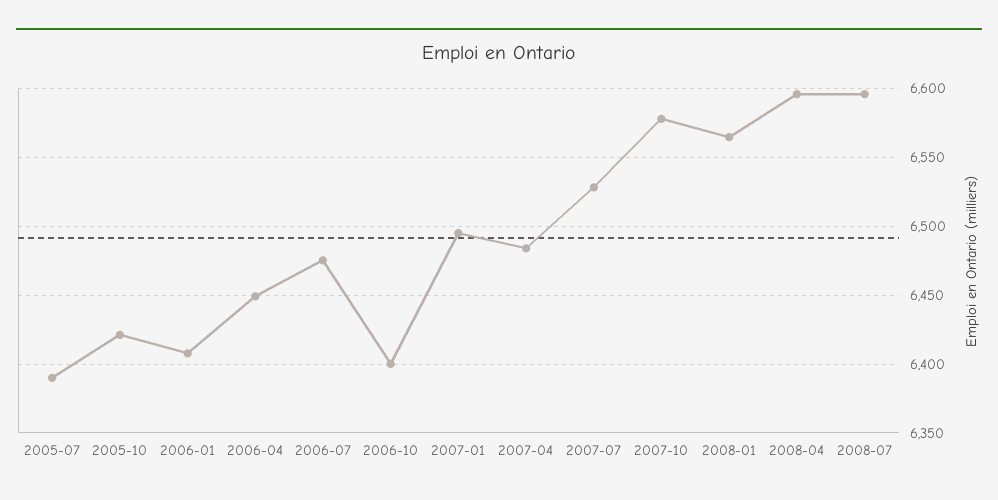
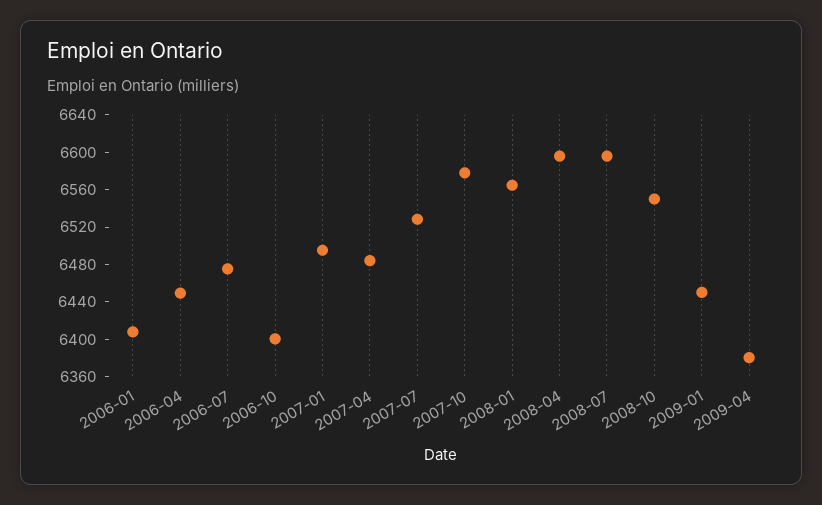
2005-07: 6390 -> none
2005-10: 6420 -> none
2008-10: none -> 6550
2009-01: none -> 6450
2009-04: none -> 6380

